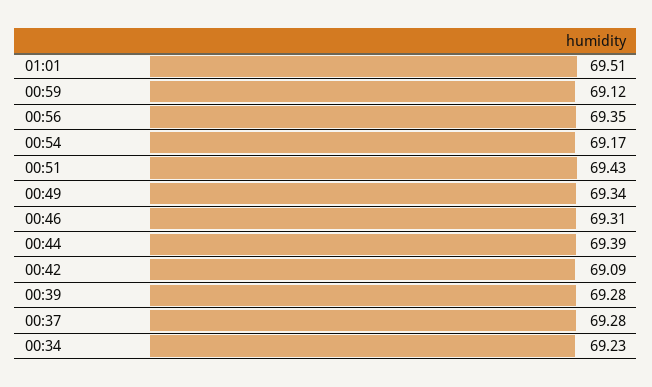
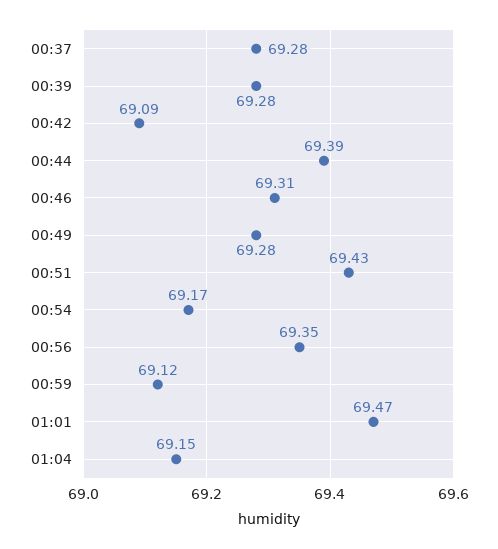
01:01: 69.51 -> 69.47
00:49: 69.34 -> 69.28
00:34: 69.23 -> none
01:04: none -> 69.15

